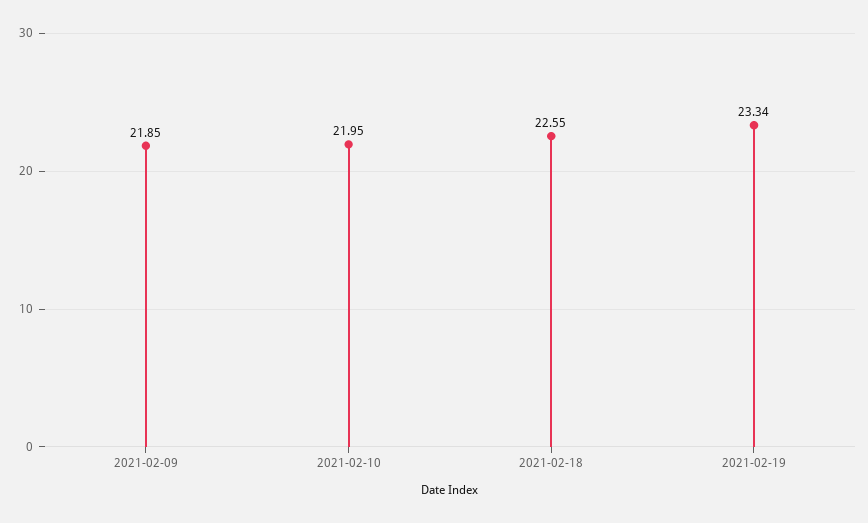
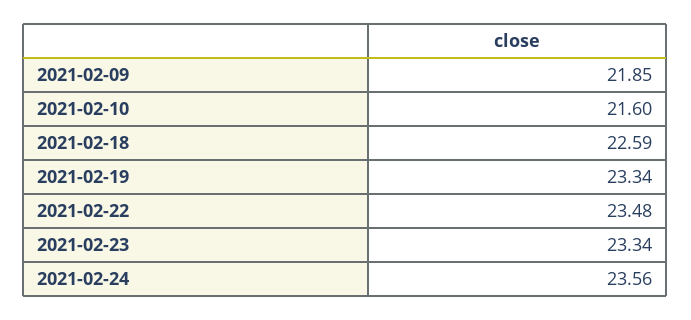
2021-02-10: 21.95 -> 21.6
2021-02-18: 22.55 -> 22.59
2021-02-22: none -> 23.48
2021-02-23: none -> 23.34
2021-02-24: none -> 23.56

